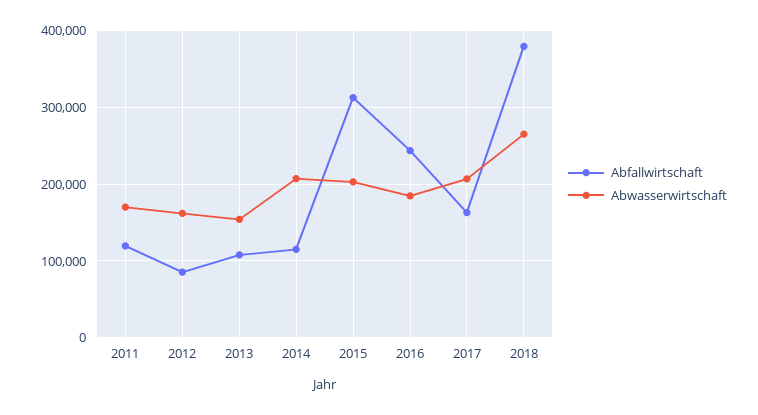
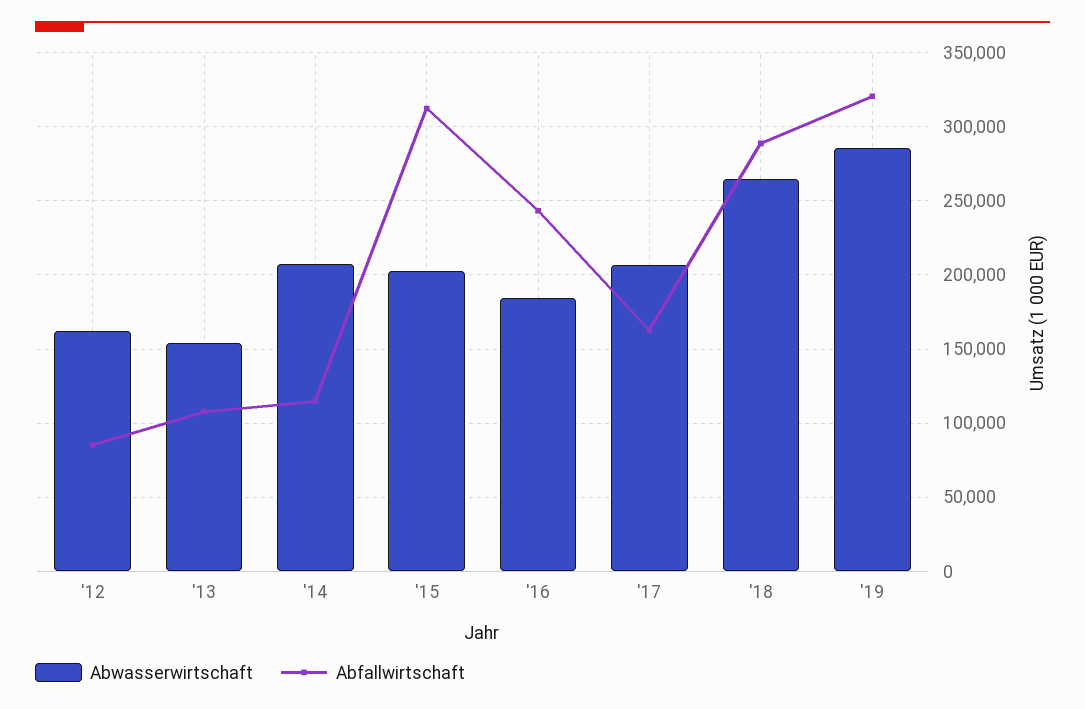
Abfallwirtschaft, 2011: 120000 -> none
Abwasserwirtschaft, 2011: 170000 -> none
Abfallwirtschaft, 2018: 380000 -> 290000
Abwasserwirtschaft, '19: none -> 285000
Abfallwirtschaft, '19: none -> 320000

